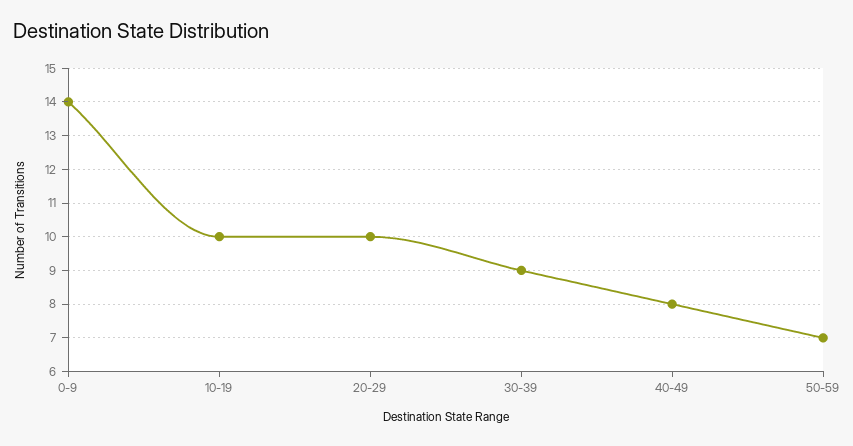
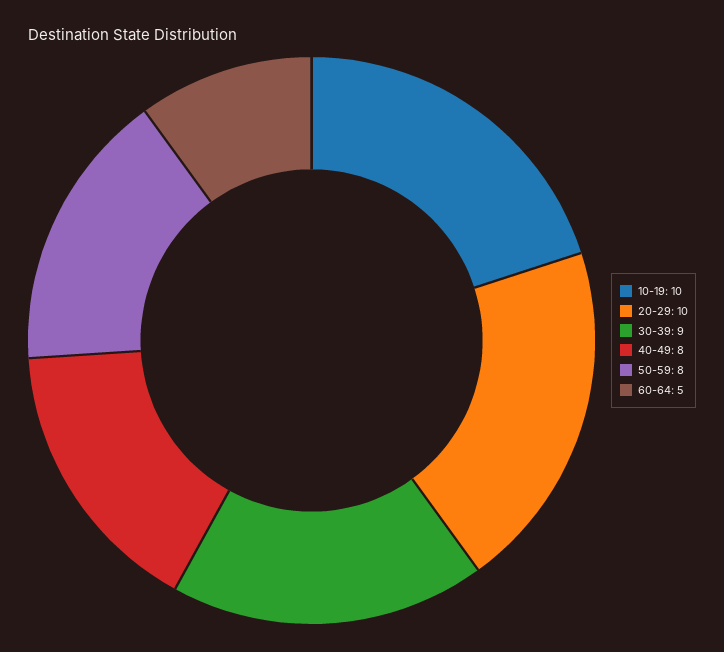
0-9: 14 -> none
50-59: 7 -> 8
60-64: none -> 5

